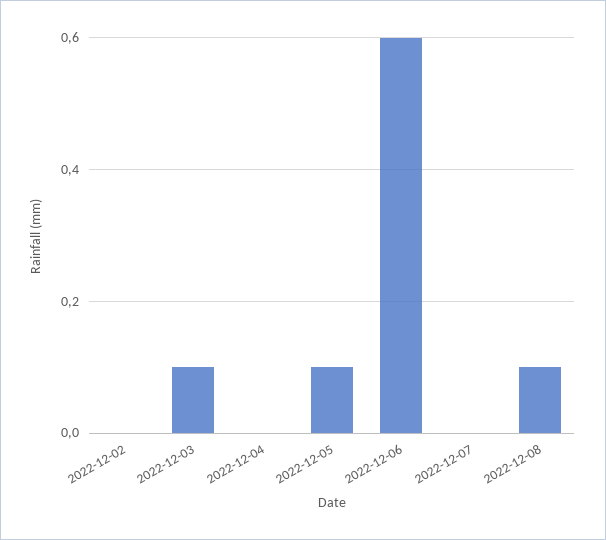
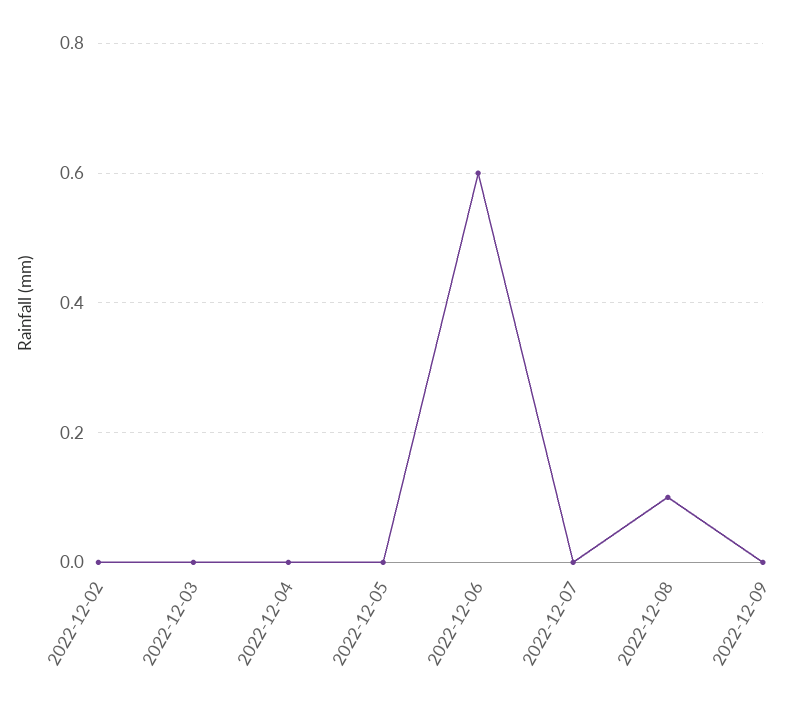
2022-12-03: 0.1 -> 0
2022-12-05: 0.1 -> 0
2022-12-09: none -> 0

